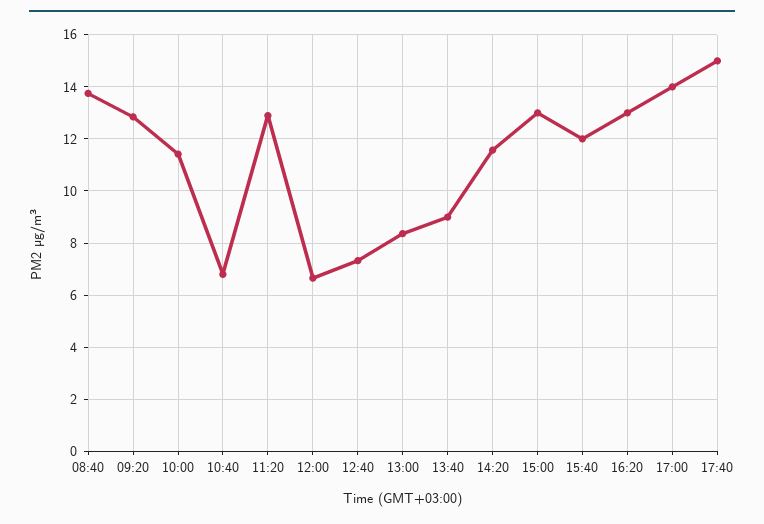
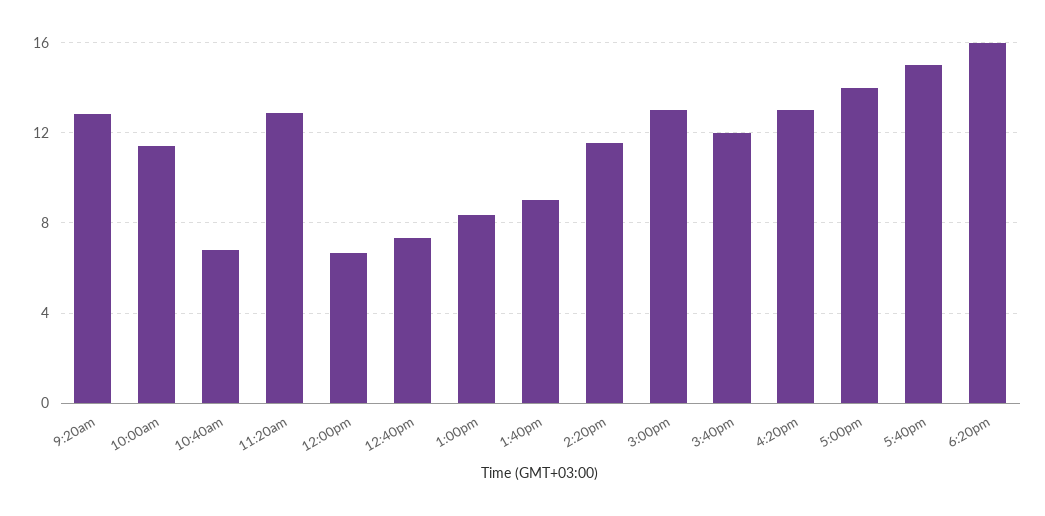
08:40: 13.75 -> none
6:20pm: none -> 16

